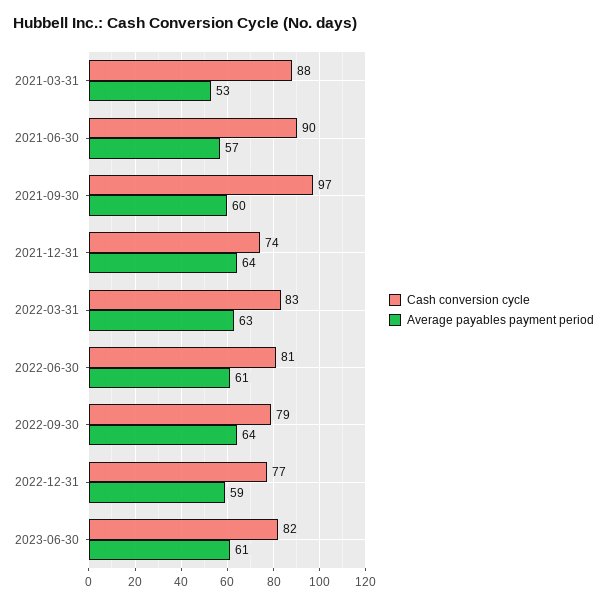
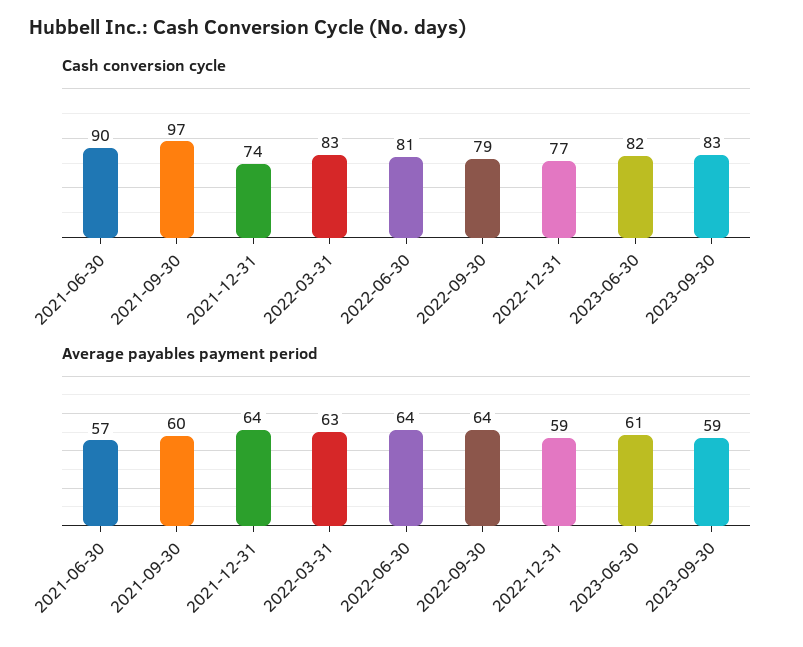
Cash conversion cycle, 2021-03-31: 88 -> none
Average payables payment period, 2021-03-31: 53 -> none
Average payables payment period, 2022-06-30: 61 -> 64
Cash conversion cycle, 2023-09-30: none -> 83
Average payables payment period, 2023-09-30: none -> 59

